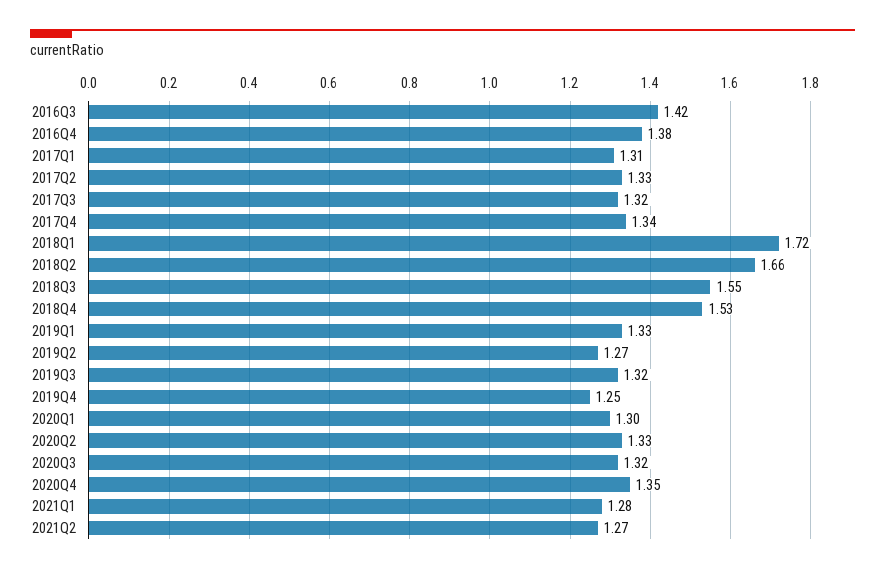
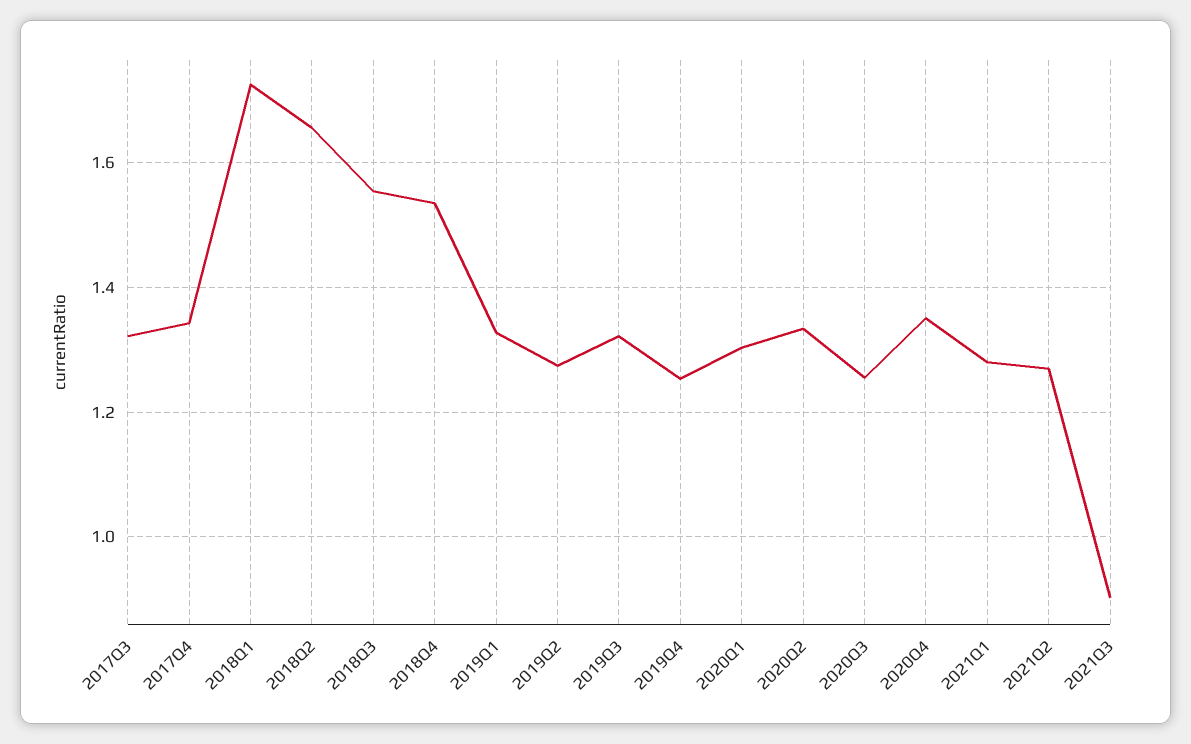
2016Q3: 1.42 -> none
2016Q4: 1.38 -> none
2017Q1: 1.31 -> none
2017Q2: 1.33 -> none
2020Q3: 1.32 -> 1.26
2021Q3: none -> 0.9

